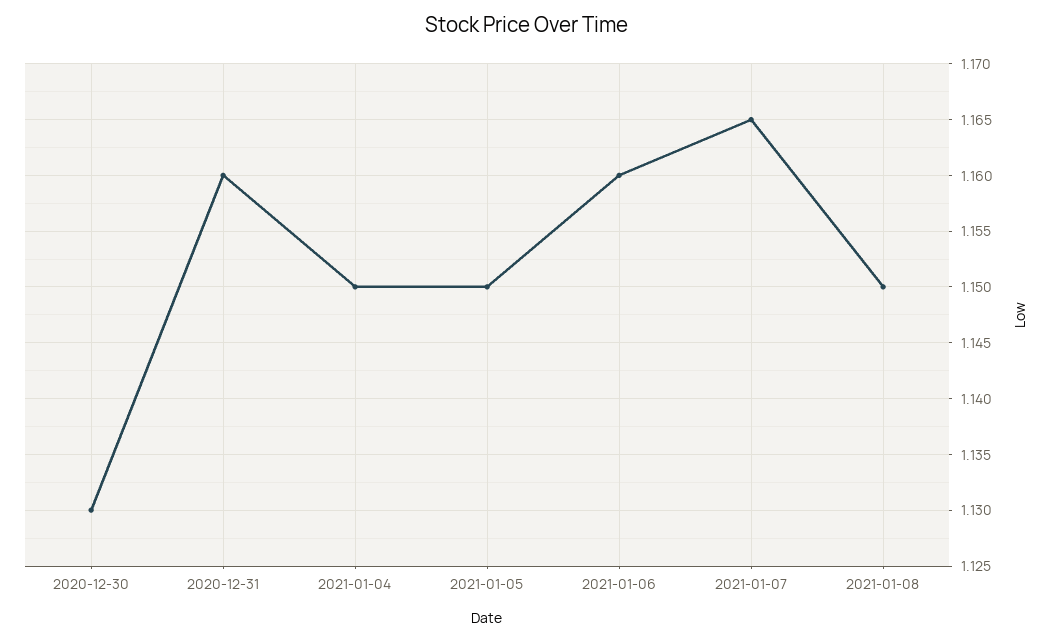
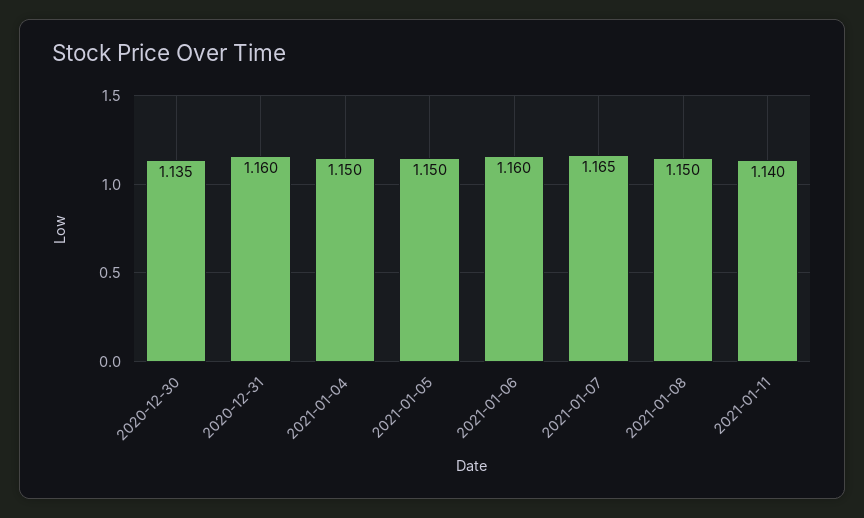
2020-12-30: 1.13 -> 1.135
2021-01-11: none -> 1.14

